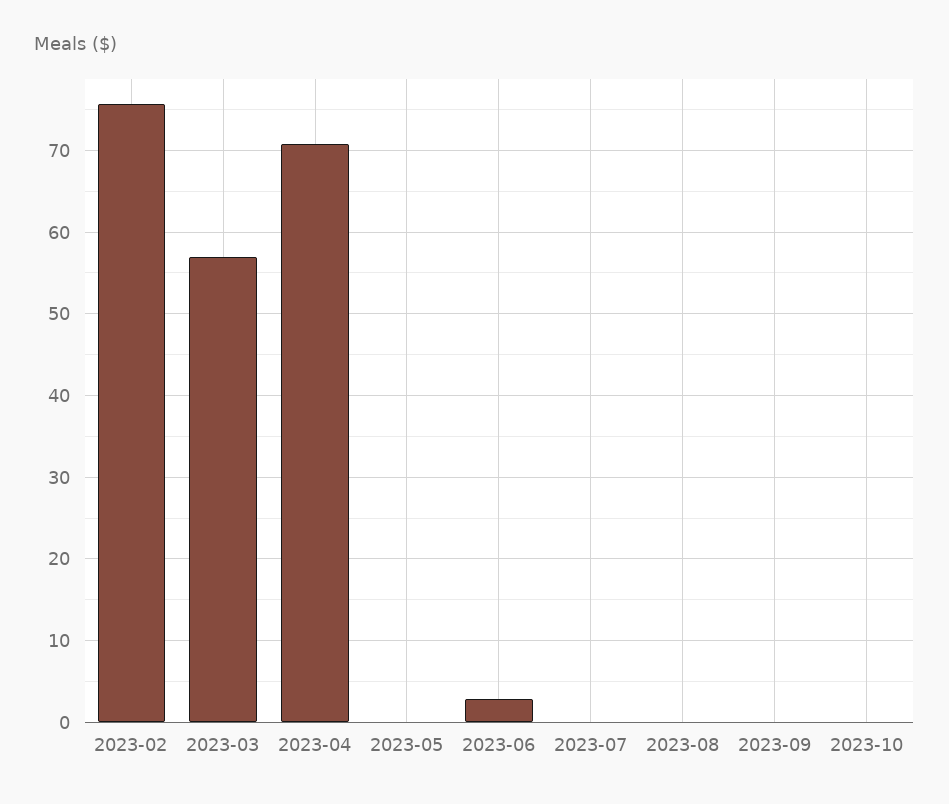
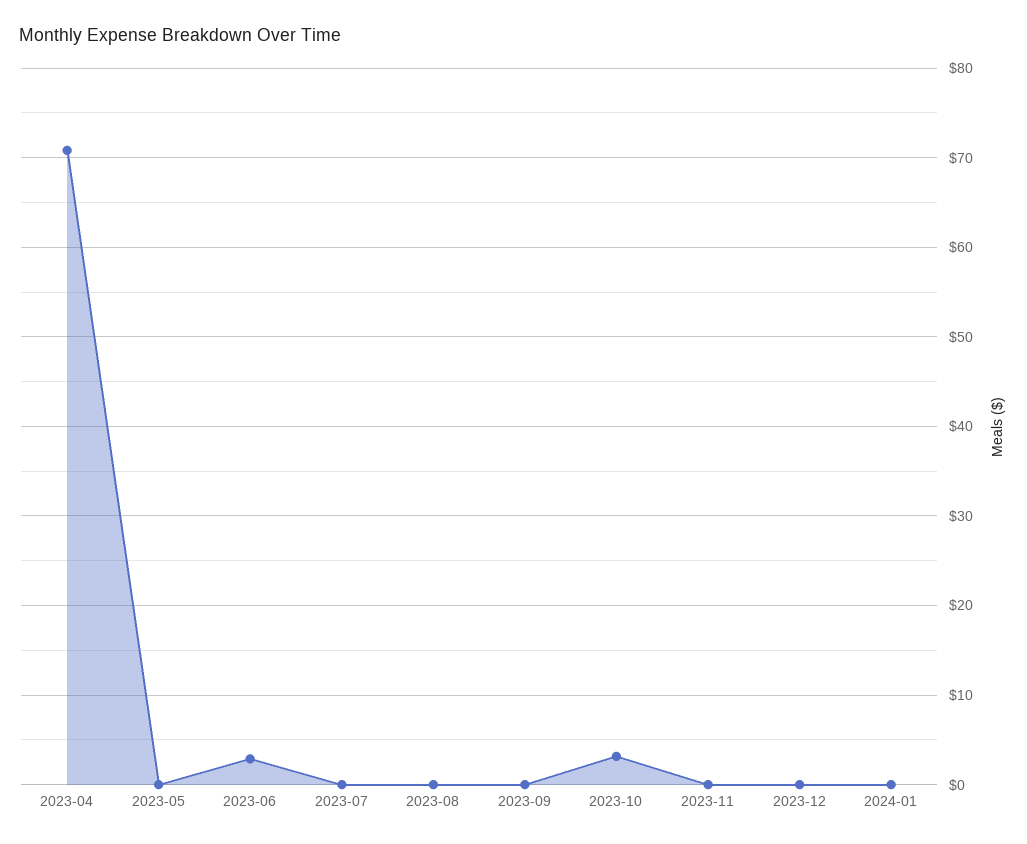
2023-02: 76 -> none
2023-03: 57 -> none
2023-10: 0 -> 3
2023-11: none -> 0
2023-12: none -> 0
2024-01: none -> 0

